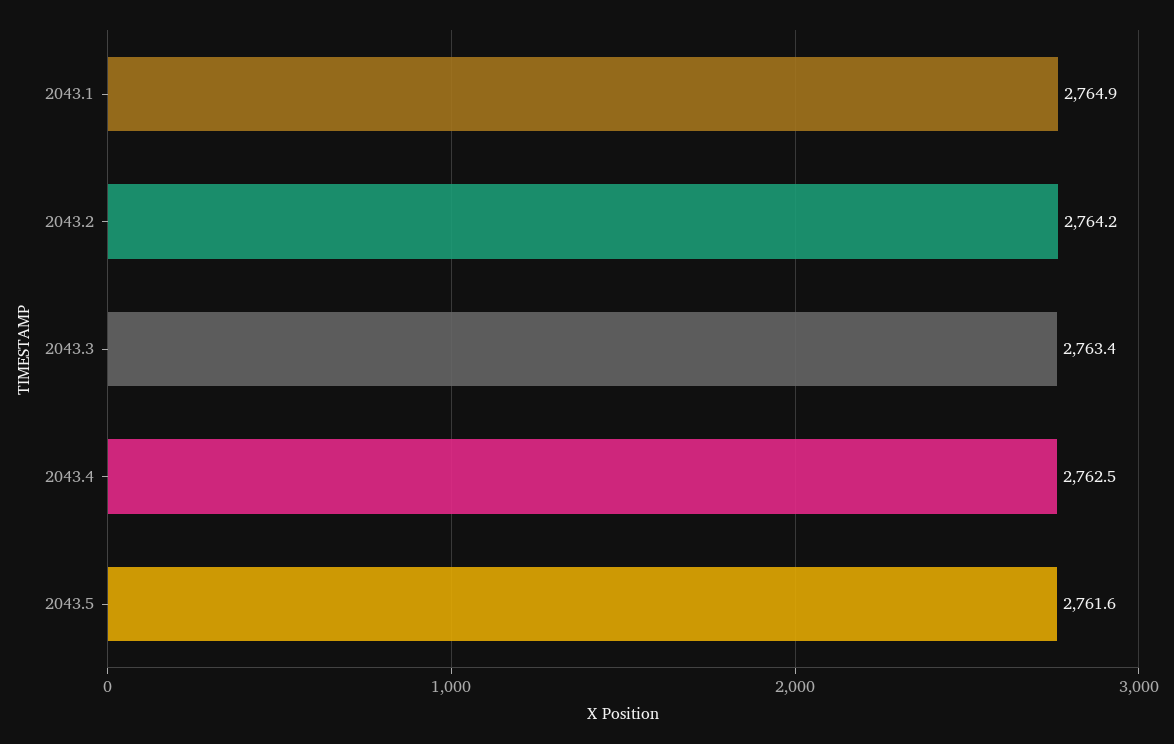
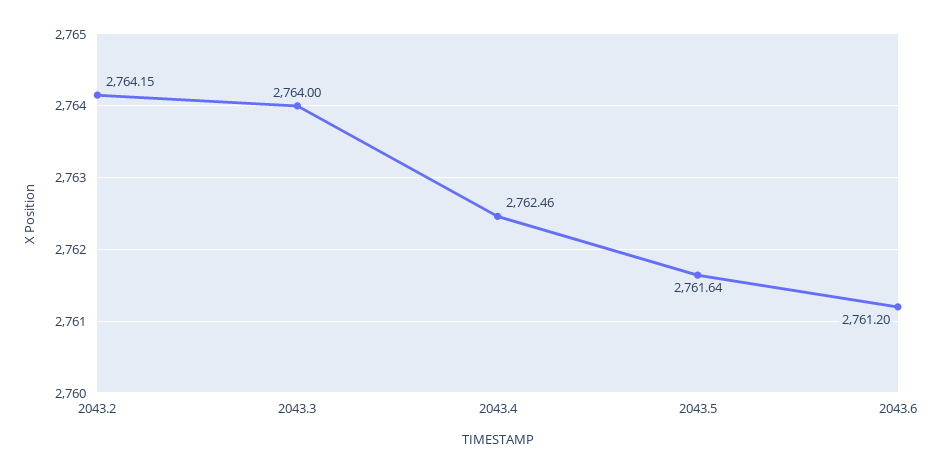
2043.1: 2764.9 -> none
2043.3: 2763.4 -> 2764
2043.6: none -> 2761.2

